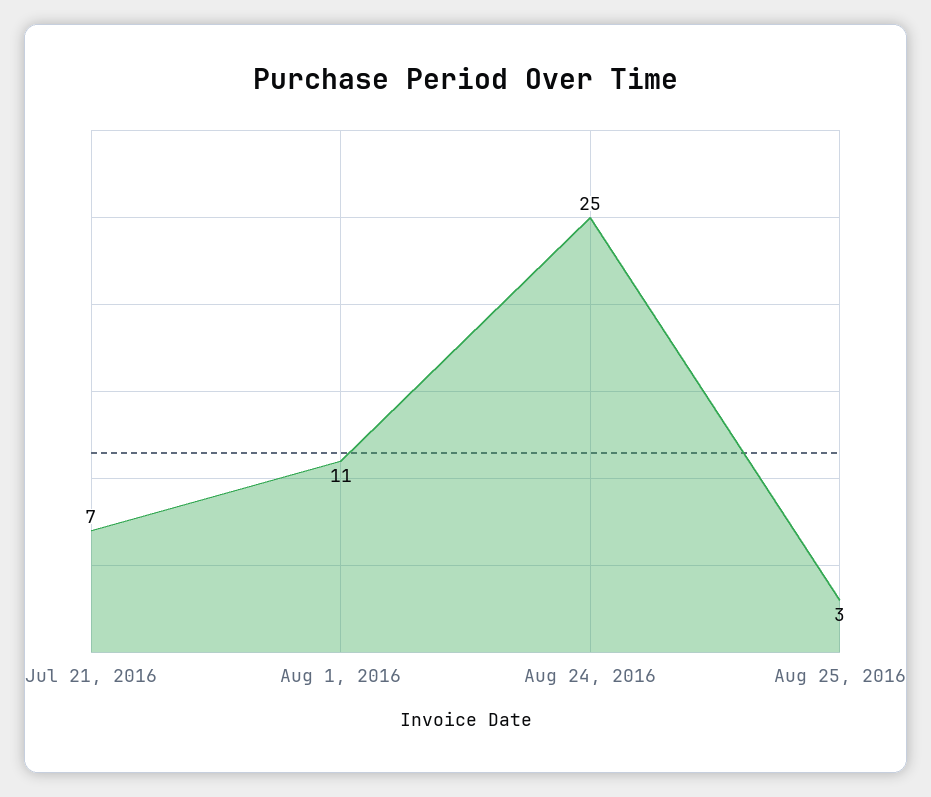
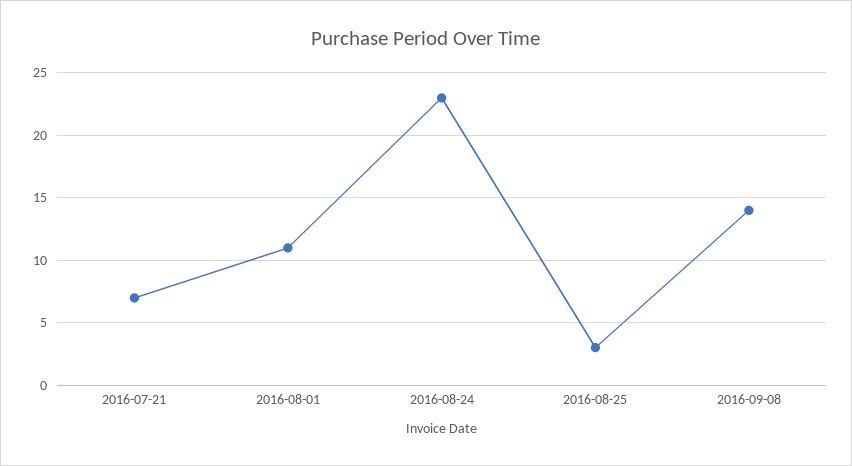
Aug 24, 2016: 25 -> 23
2016-09-08: none -> 14

